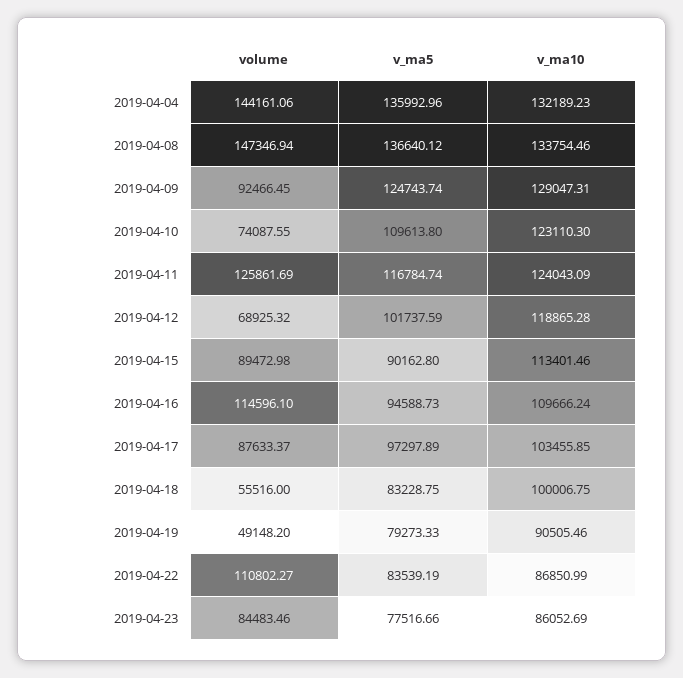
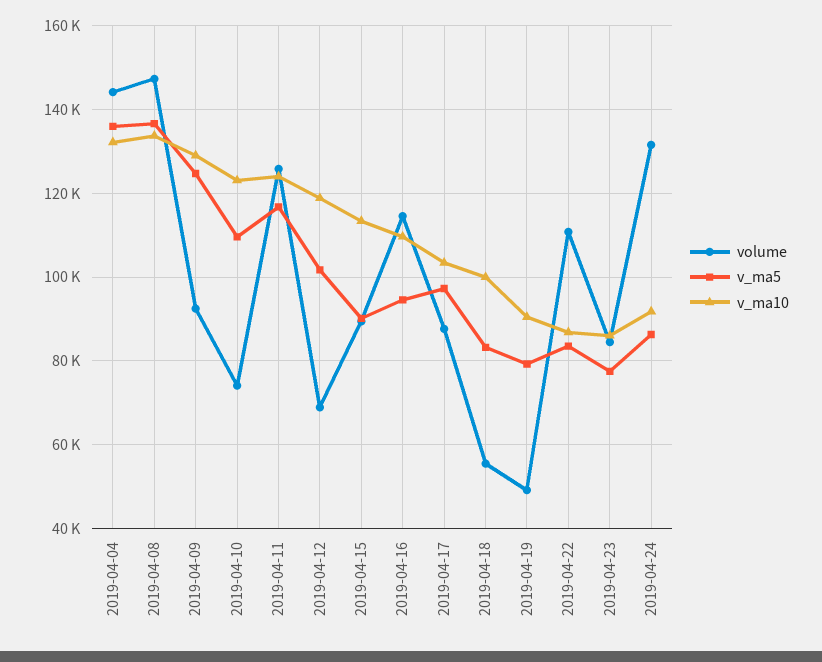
volume, 2019-04-24: none -> 132000
v_ma5, 2019-04-24: none -> 86000
v_ma10, 2019-04-24: none -> 92000

